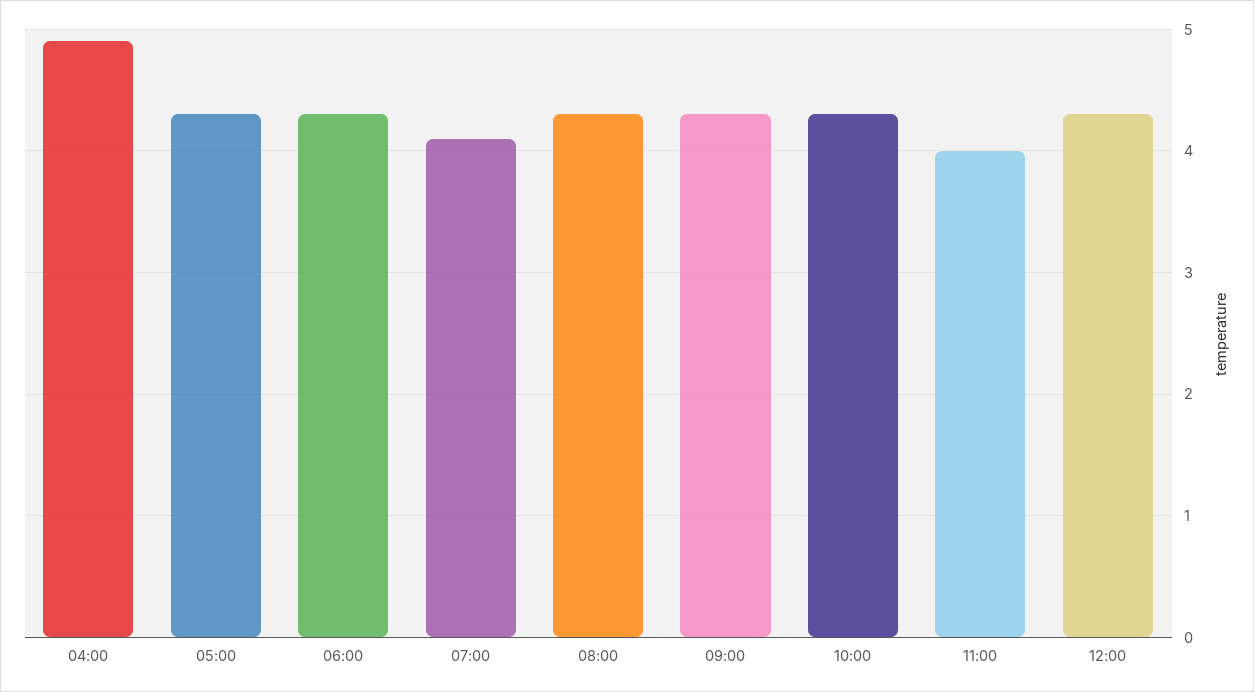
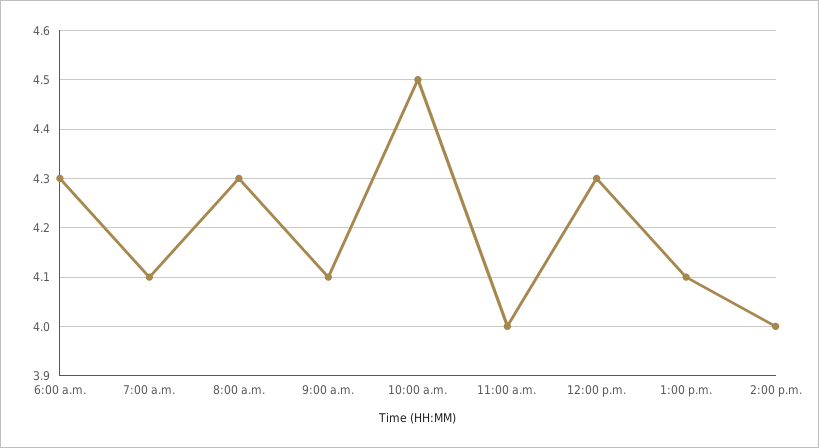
04:00: 4.9 -> none
05:00: 4.3 -> none
09:00: 4.3 -> 4.1
10:00: 4.3 -> 4.5
1:00 p.m.: none -> 4.1
2:00 p.m.: none -> 4

